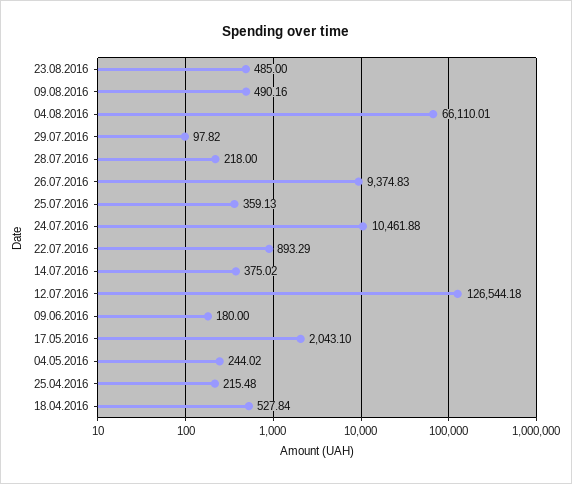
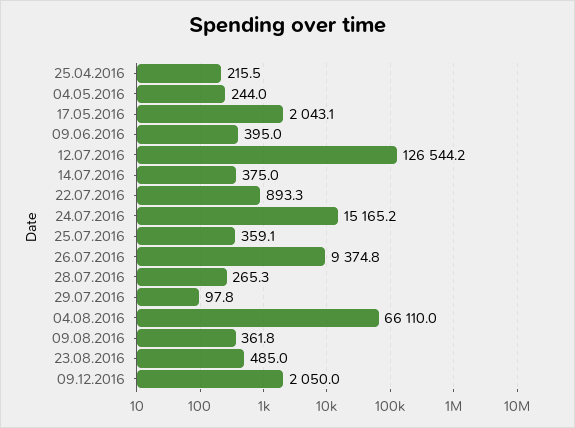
09.08.2016: 490.16 -> 361.8
28.07.2016: 218 -> 265.3
24.07.2016: 10461.88 -> 15165.2
09.06.2016: 180 -> 395
18.04.2016: 527.84 -> none
09.12.2016: none -> 2050

